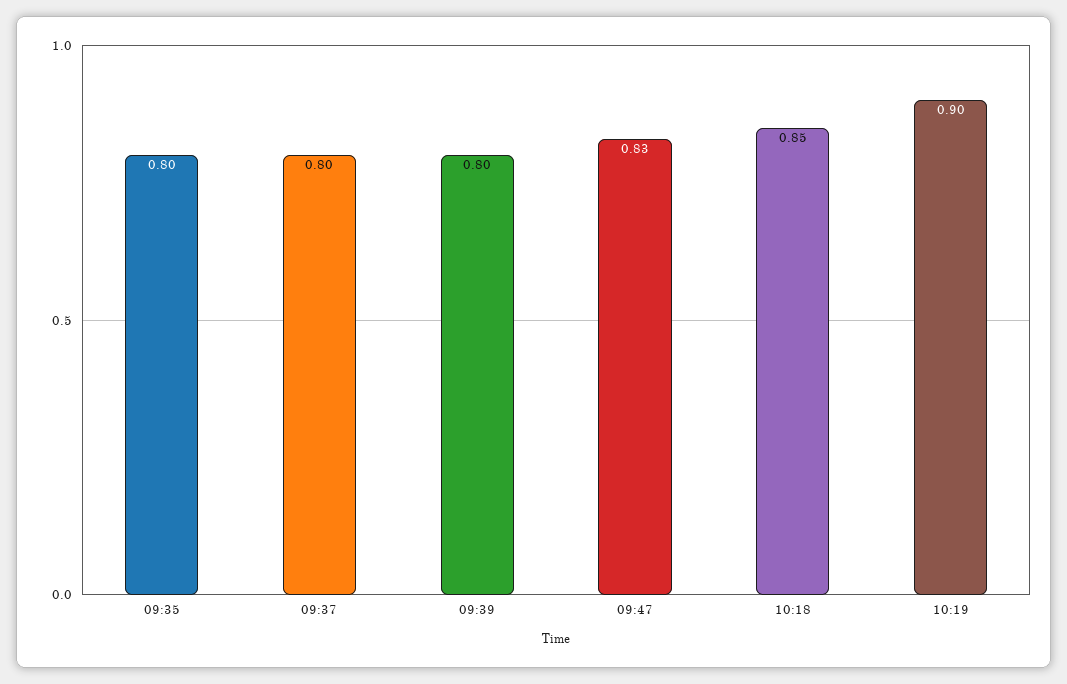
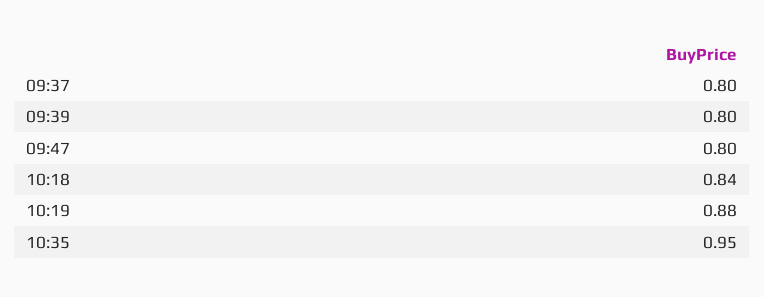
09:35: 0.8 -> none
09:47: 0.83 -> 0.8
10:18: 0.85 -> 0.84
10:19: 0.9 -> 0.88
10:35: none -> 0.95

